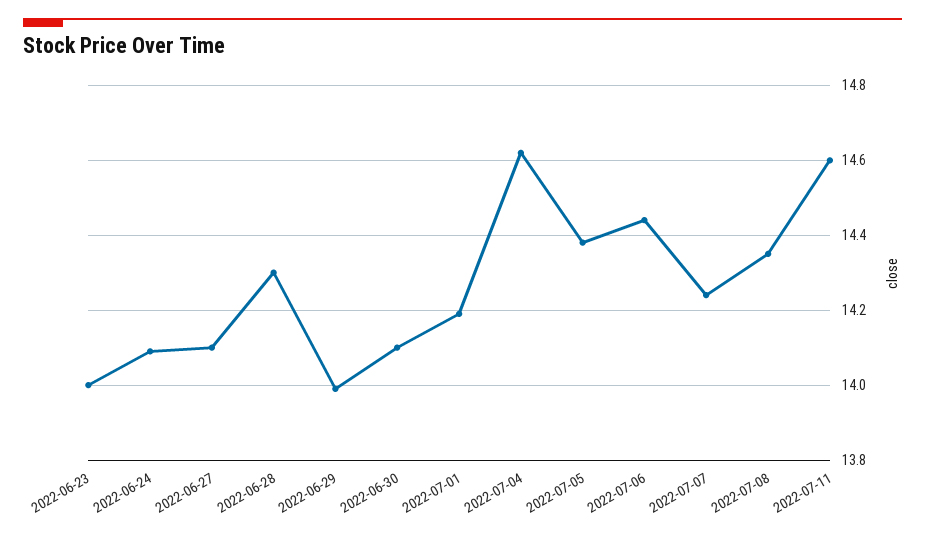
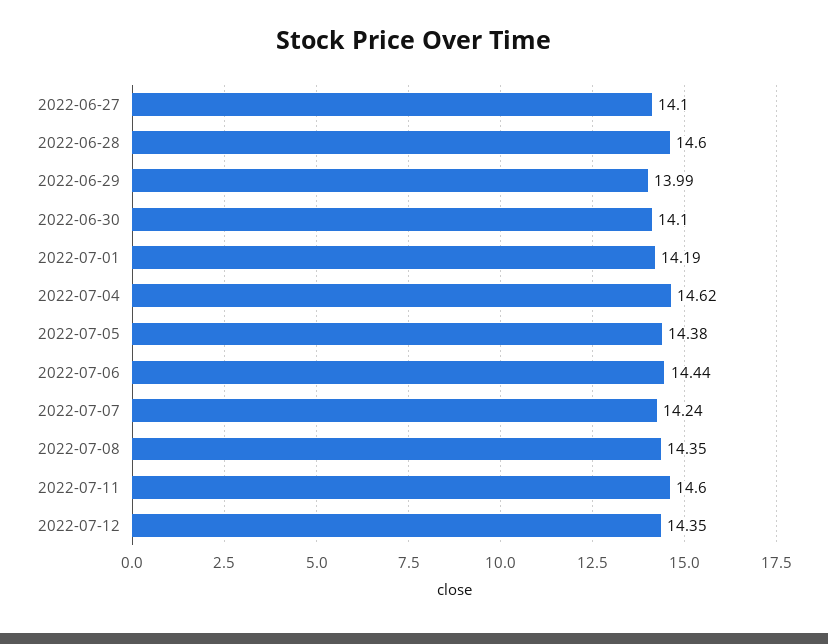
2022-06-23: 14 -> none
2022-06-24: 14.1 -> none
2022-06-28: 14.3 -> 14.6
2022-07-12: none -> 14.35

